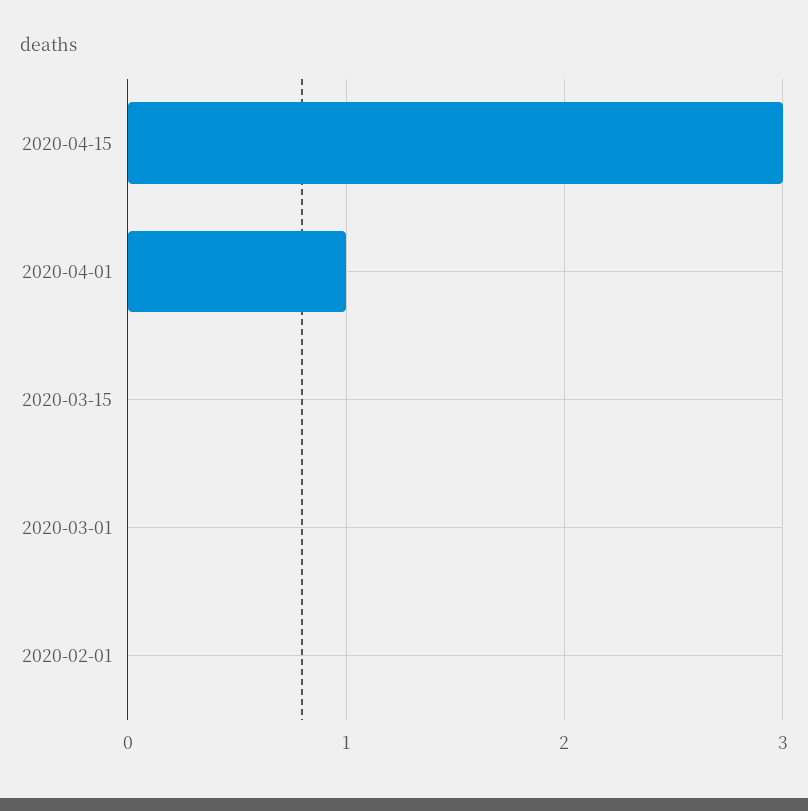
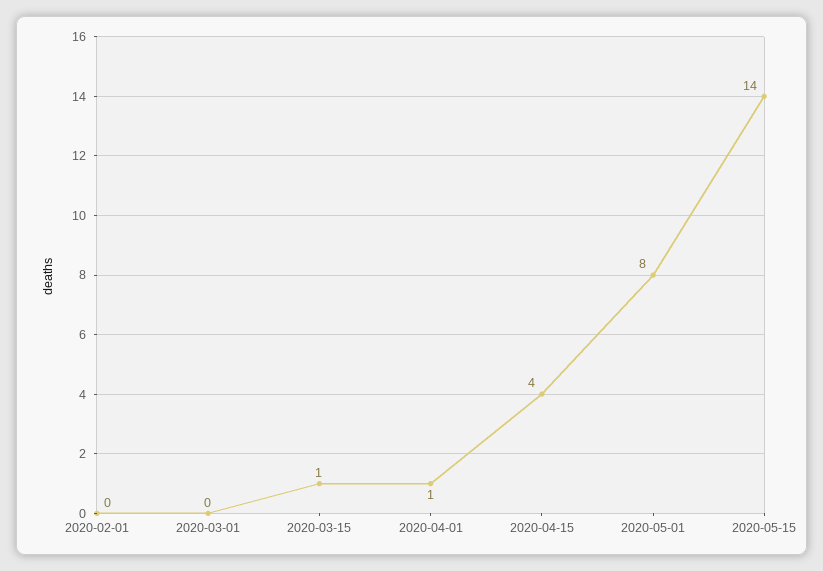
2020-04-15: 3 -> 4
2020-03-15: 0 -> 1
2020-05-01: none -> 8
2020-05-15: none -> 14

